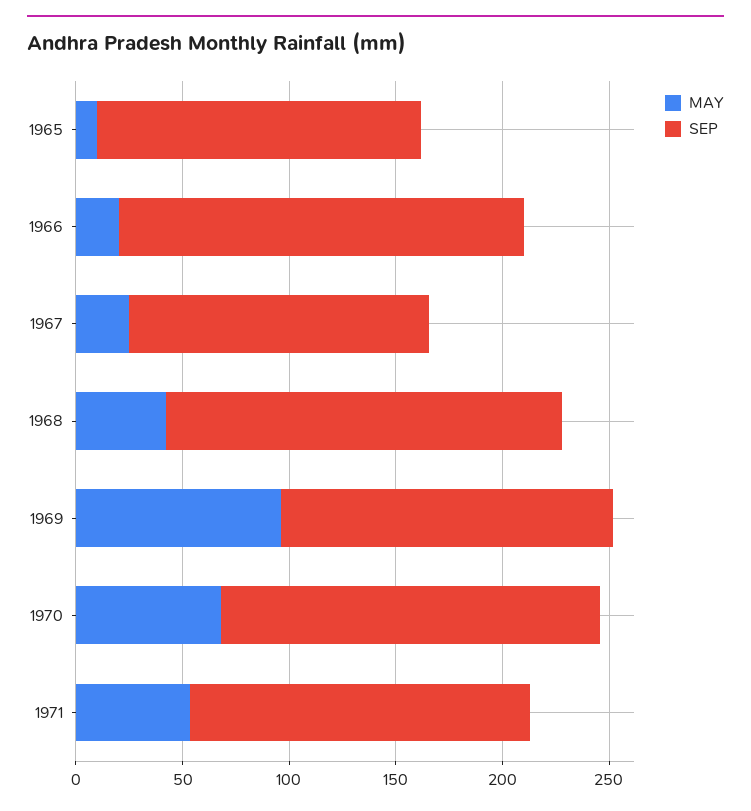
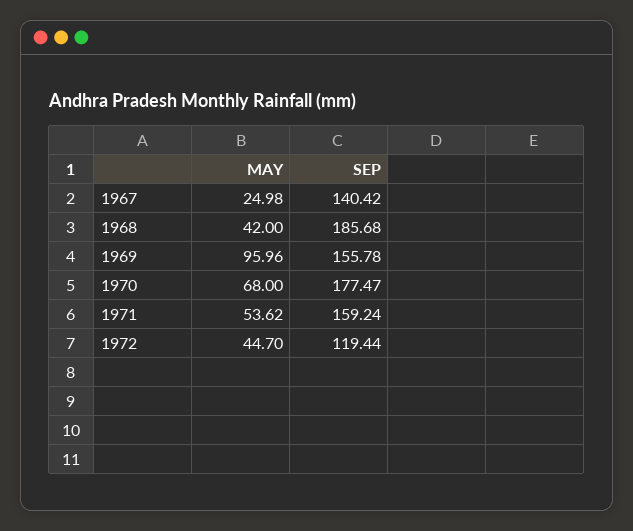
MAY, 1965: 10 -> none
SEP, 1965: 150 -> none
MAY, 1966: 20 -> none
SEP, 1966: 190 -> none
MAY, 1972: none -> 44.7
SEP, 1972: none -> 119.44

